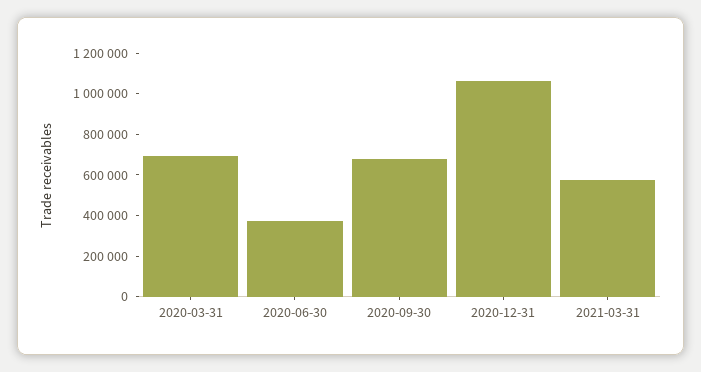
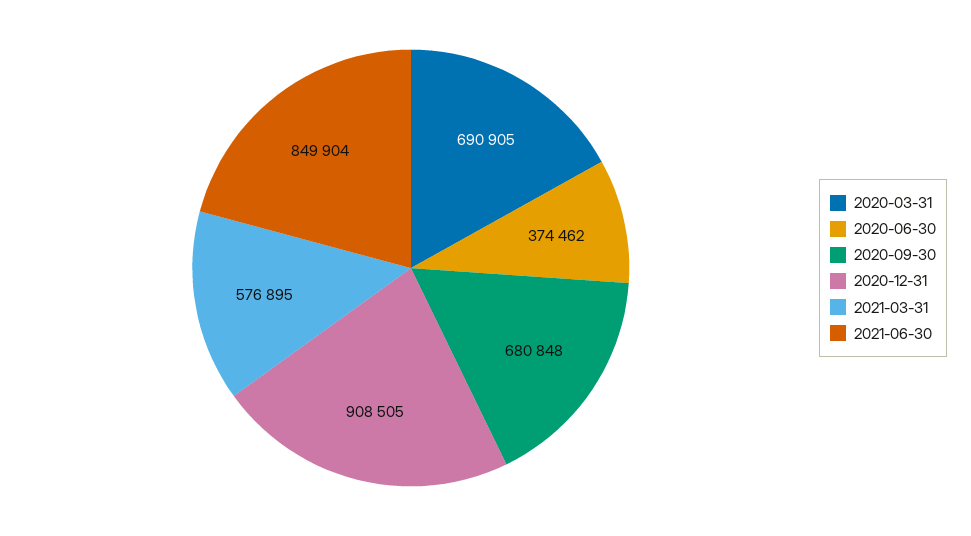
2020-12-31: 1050000 -> 908505
2021-06-30: none -> 849904

